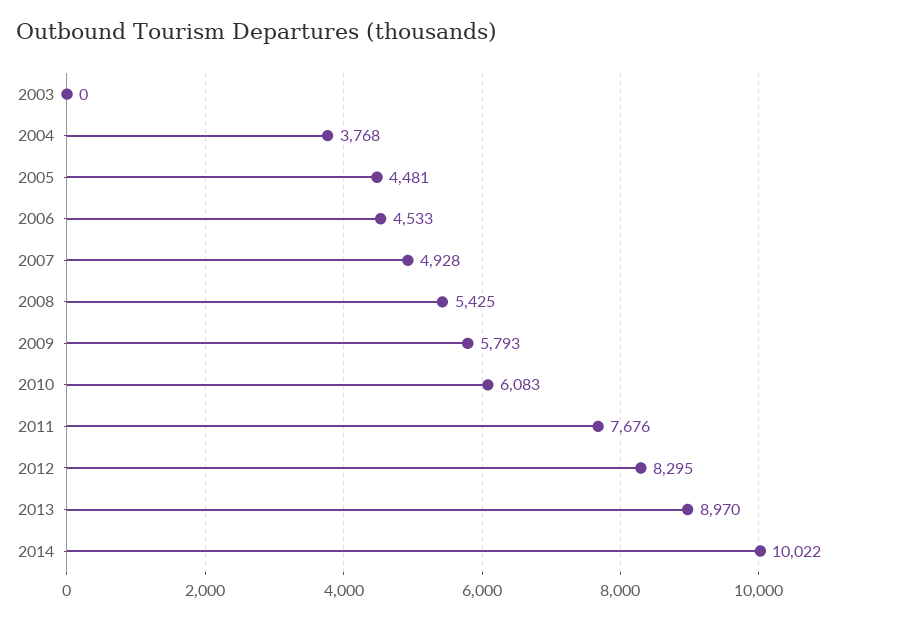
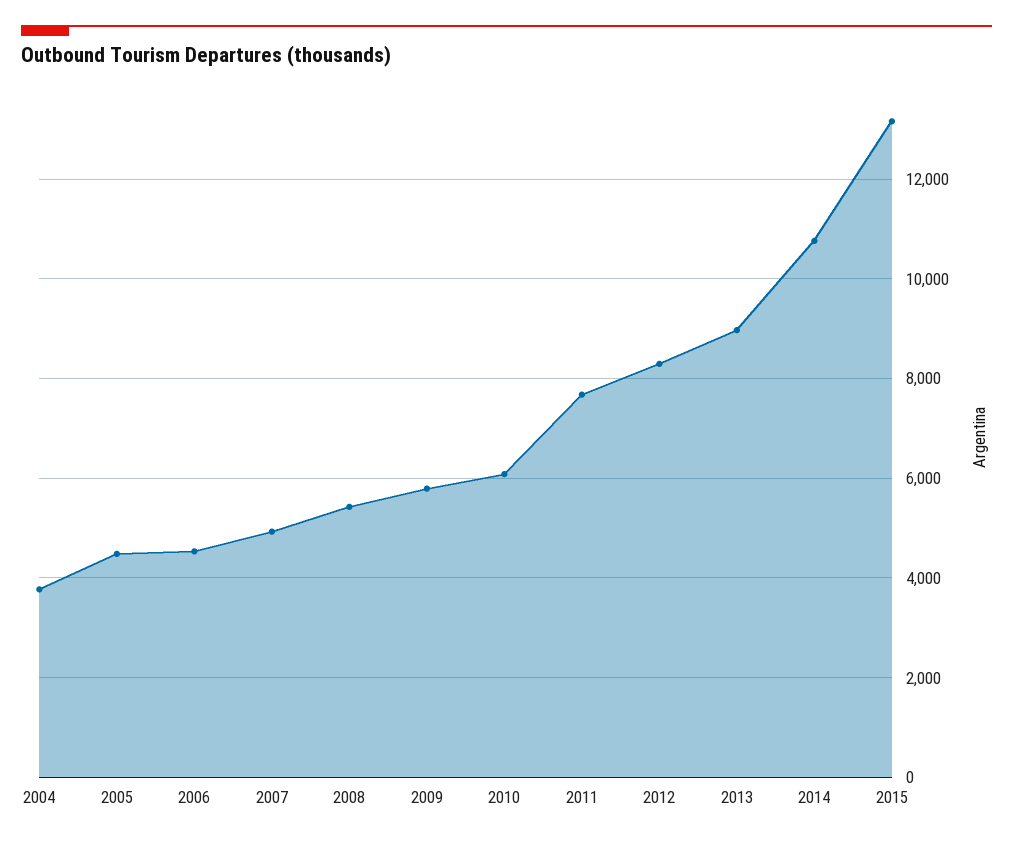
2003: 0 -> none
2014: 10022 -> 10800
2015: none -> 13200

